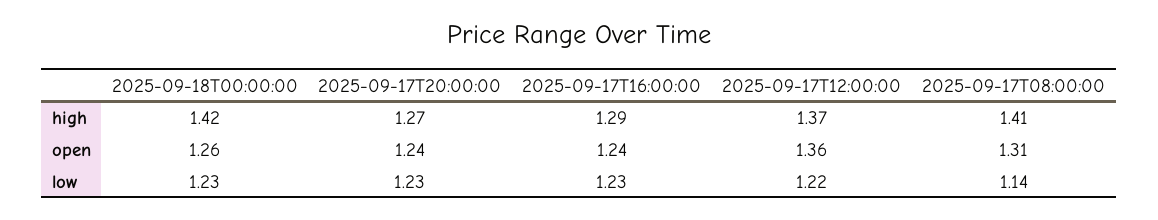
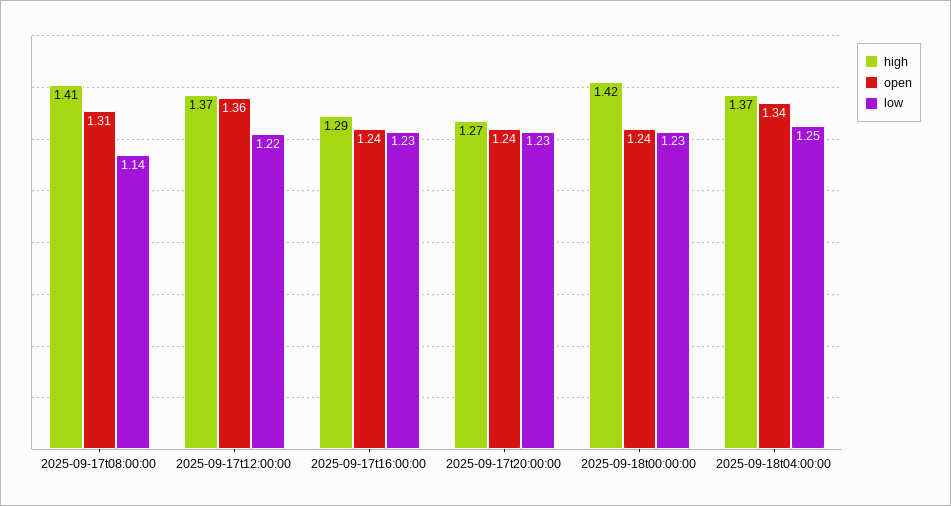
open, 2025-09-18T00:00:00: 1.26 -> 1.24
high, 2025-09-18t04:00:00: none -> 1.37
open, 2025-09-18t04:00:00: none -> 1.34
low, 2025-09-18t04:00:00: none -> 1.25

